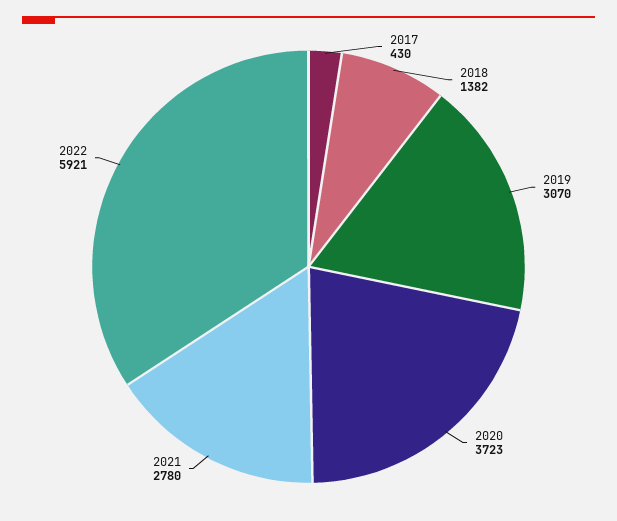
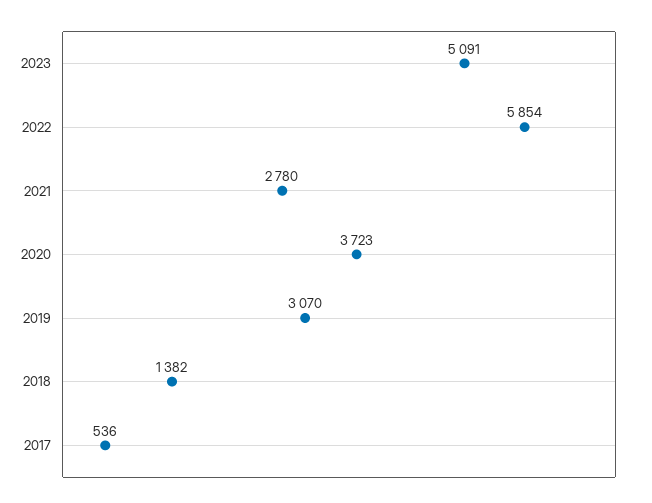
2017: 430 -> 536
2022: 5921 -> 5854
2023: none -> 5091

